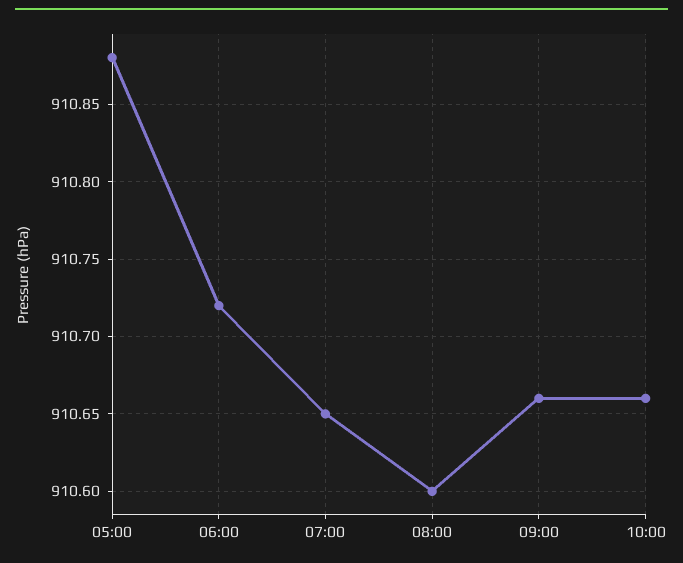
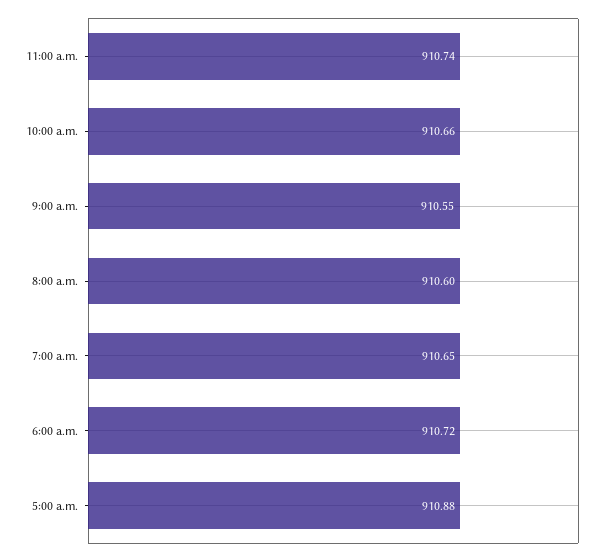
09:00: 910.66 -> 910.55
11:00 a.m.: none -> 910.74

